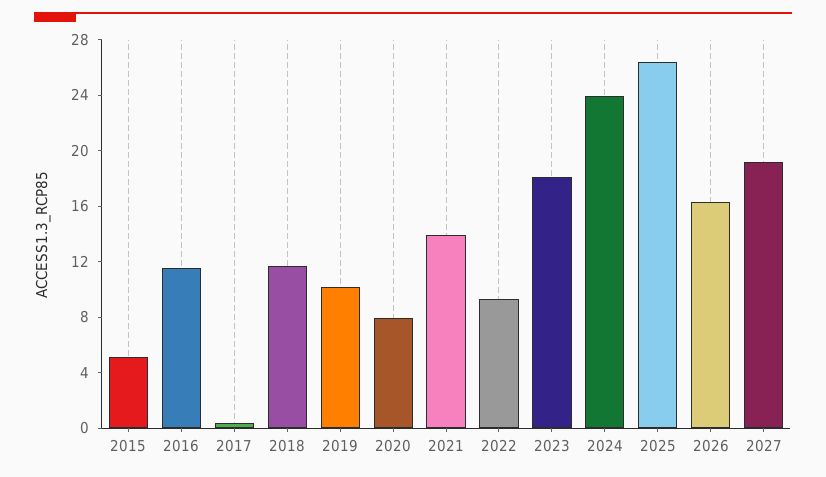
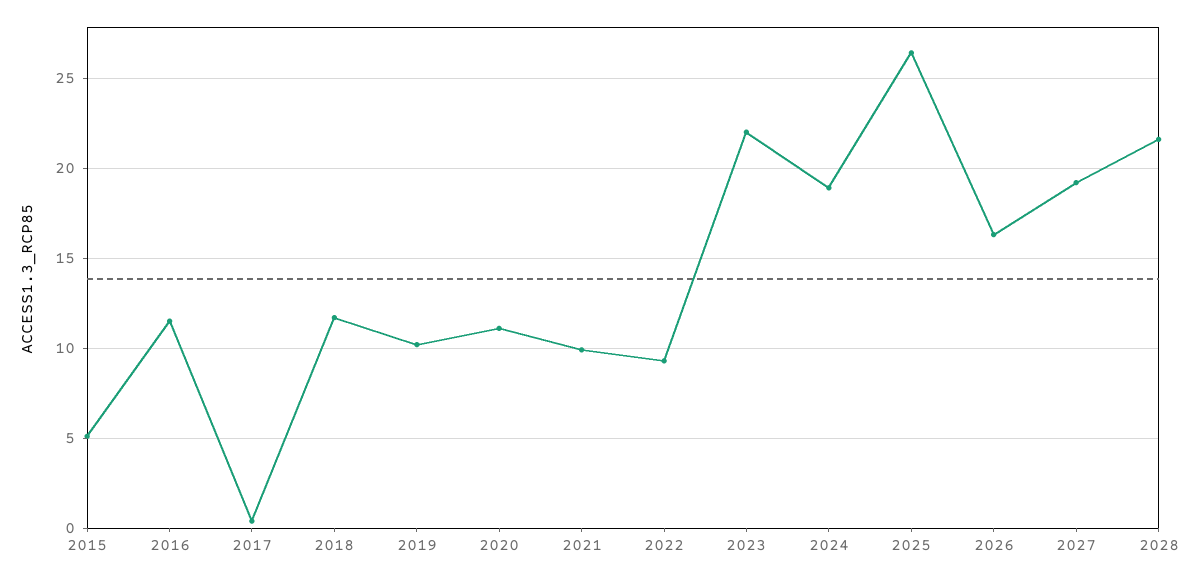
2020: 8 -> 11
2021: 14 -> 10
2023: 18 -> 22
2024: 24 -> 19
2028: none -> 21.5

